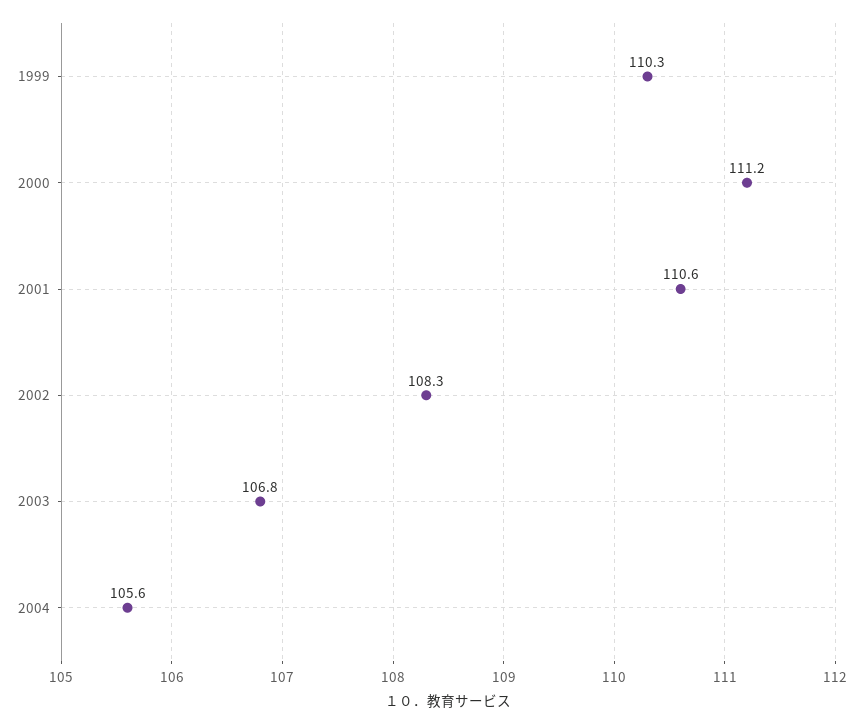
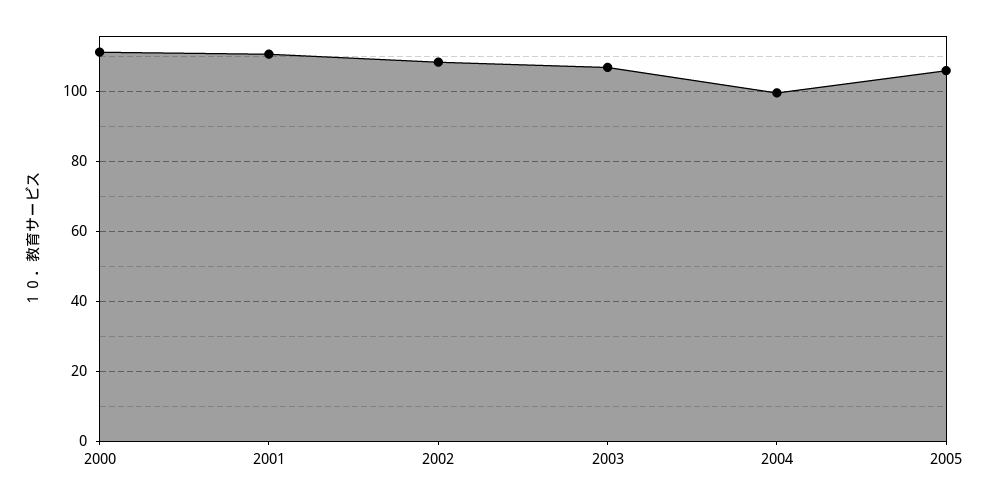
1999: 110.3 -> none
2004: 105.6 -> 100
2005: none -> 106

